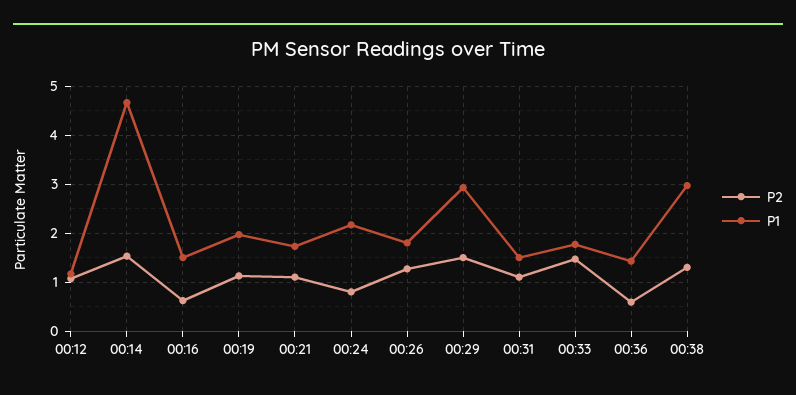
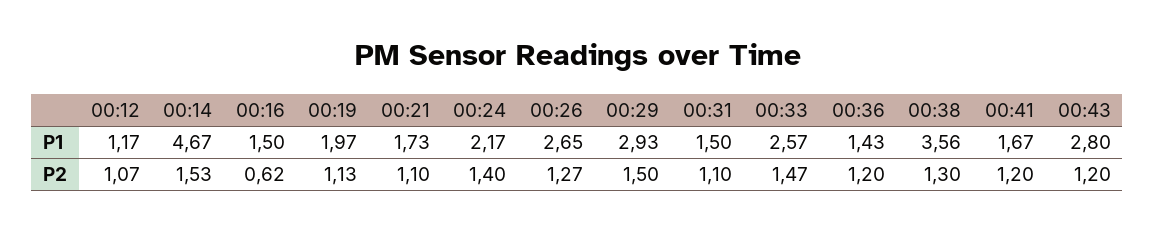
P2, 00:24: 0.8 -> 1.4
P1, 00:26: 1.8 -> 2.65
P1, 00:33: 1.8 -> 2.57
P2, 00:36: 0.6 -> 1.2
P1, 00:38: 3 -> 3.56
P1, 00:41: none -> 1.67
P1, 00:43: none -> 2.8
P2, 00:41: none -> 1.2
P2, 00:43: none -> 1.2

